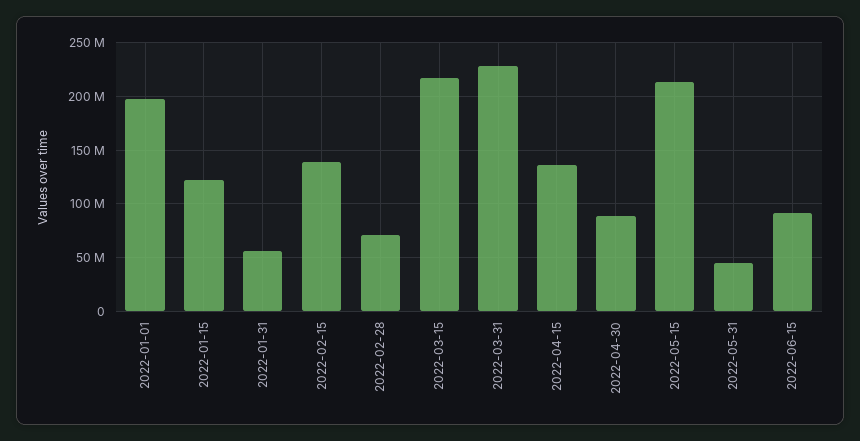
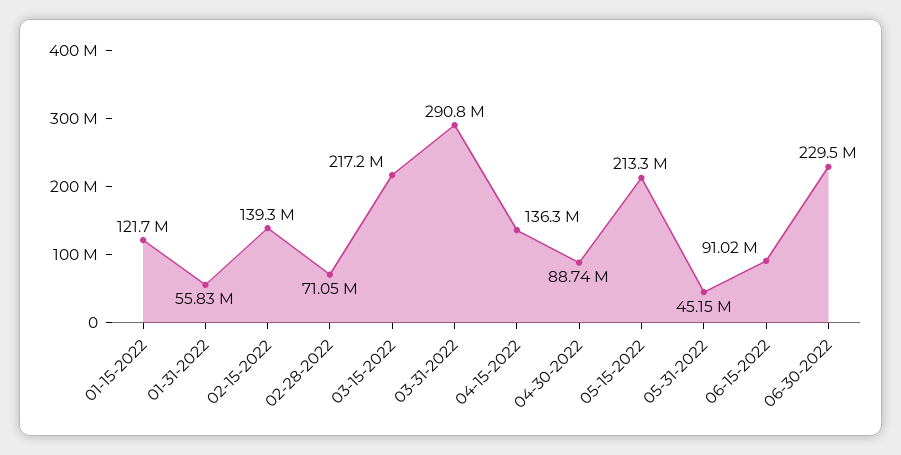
2022-01-01: 200000000 -> none
2022-03-31: 230000000 -> 290800000
06-30-2022: none -> 229500000

